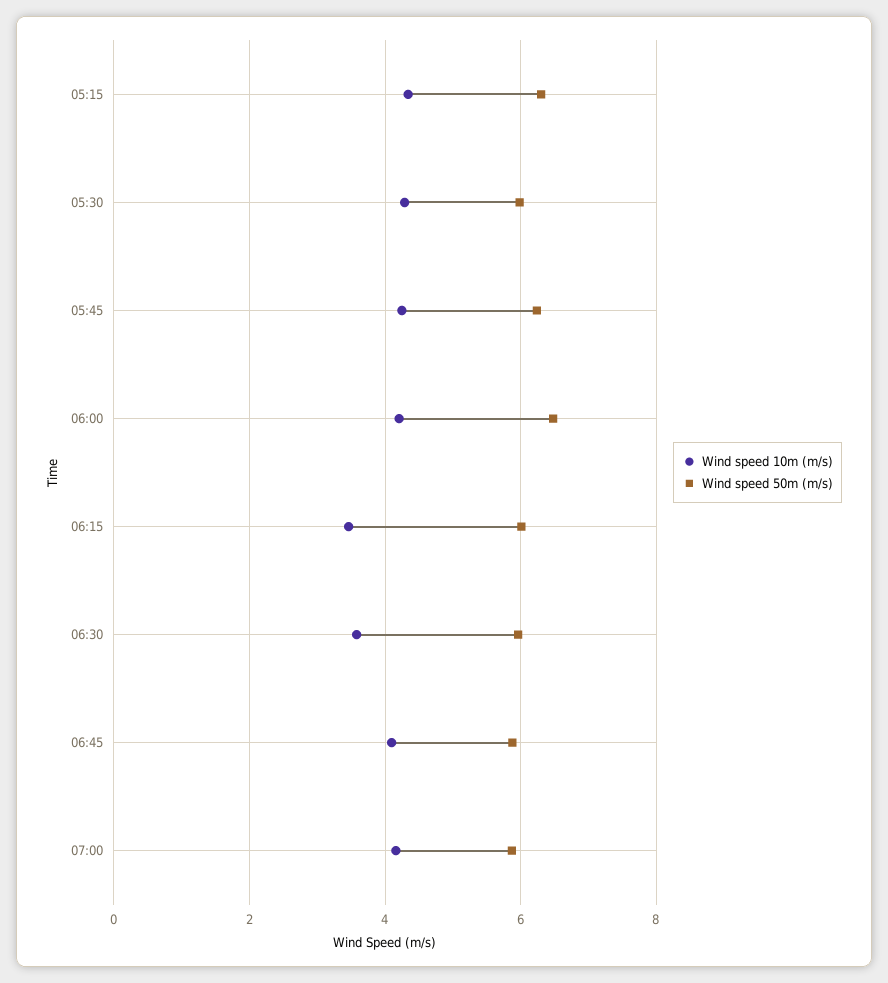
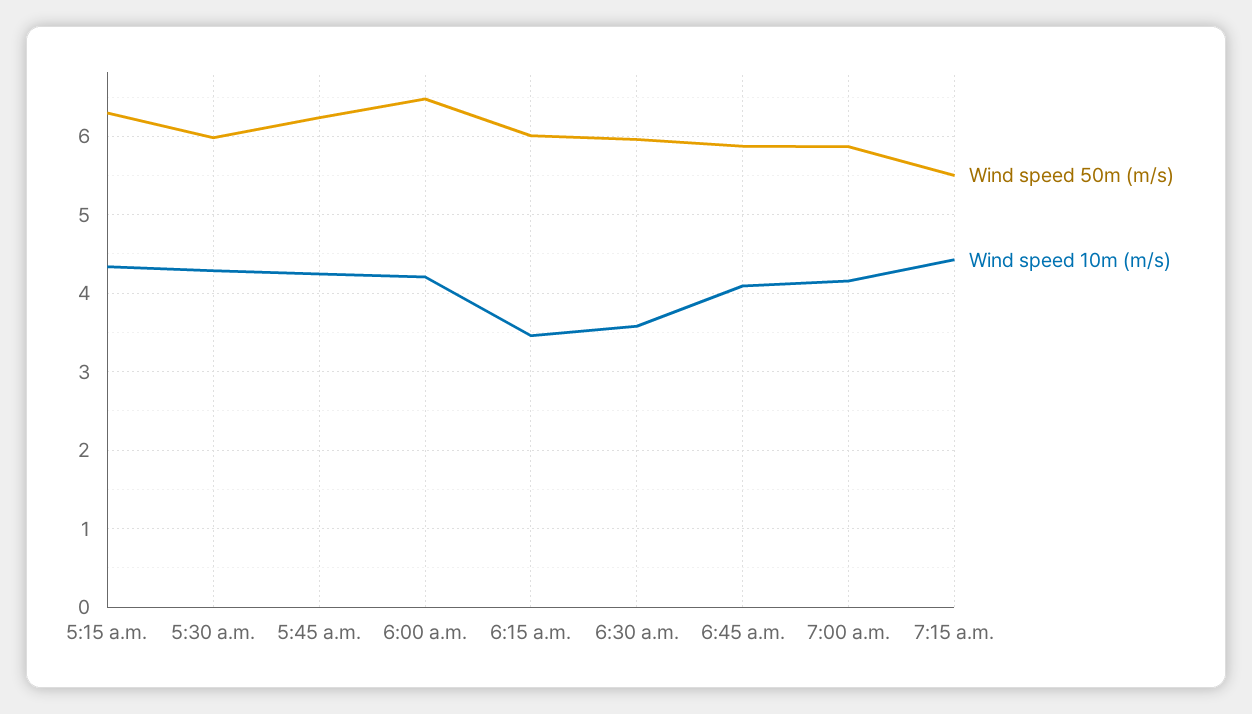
Wind speed 50m (m/s), 7:15 a.m.: none -> 5.5
Wind speed 10m (m/s), 7:15 a.m.: none -> 4.4

